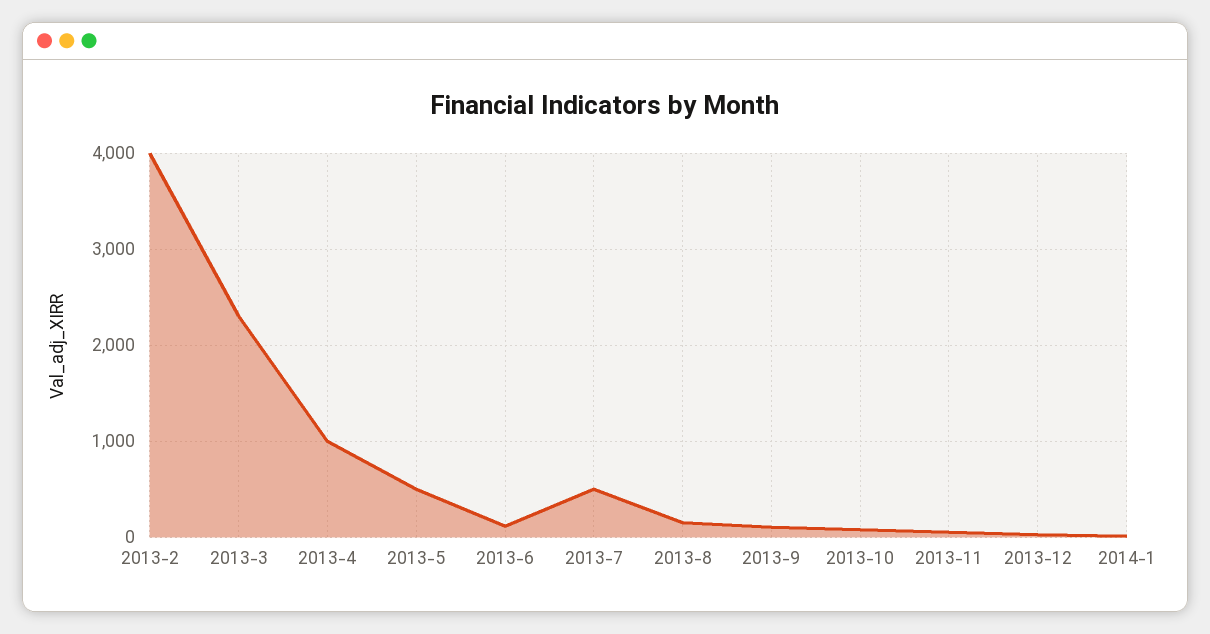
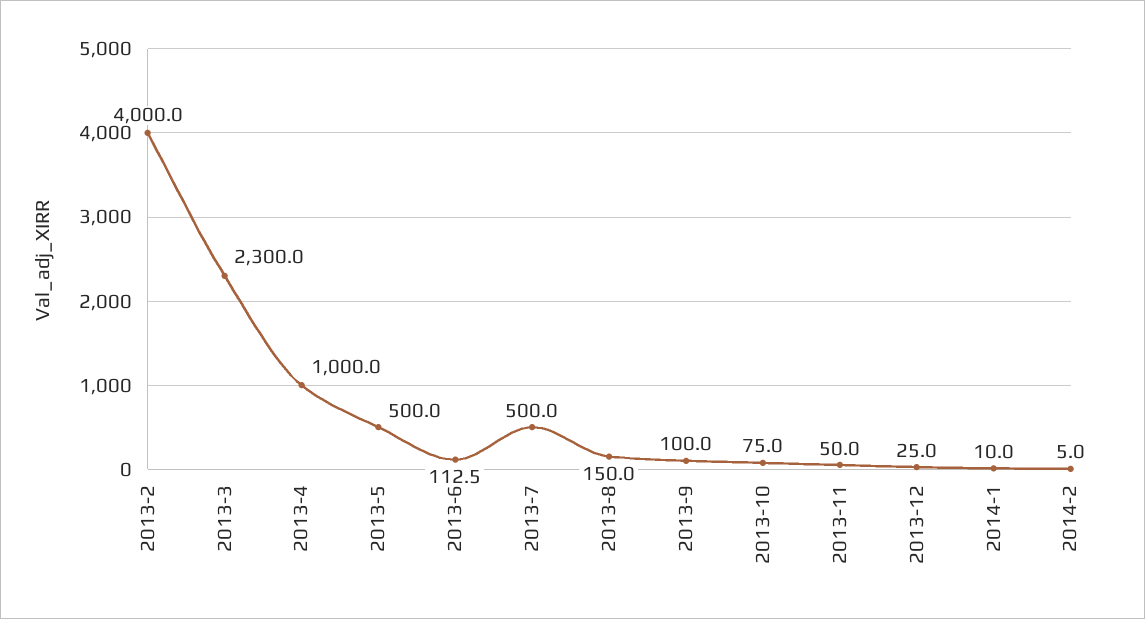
2014-2: none -> 5

